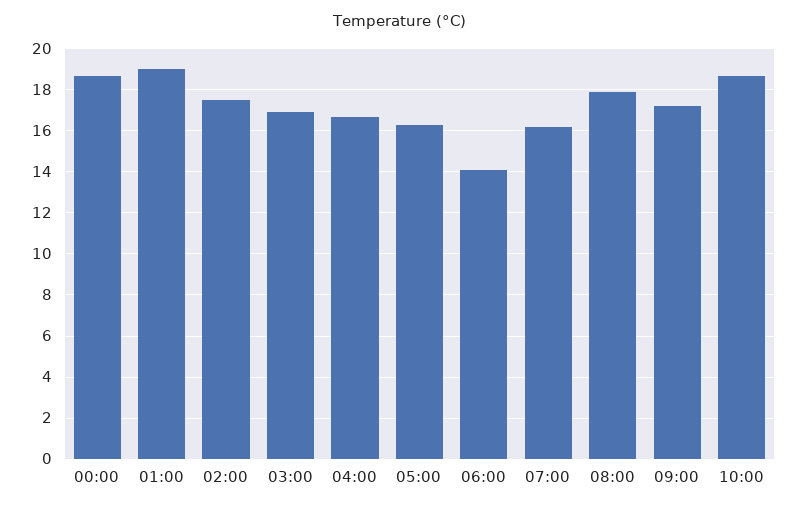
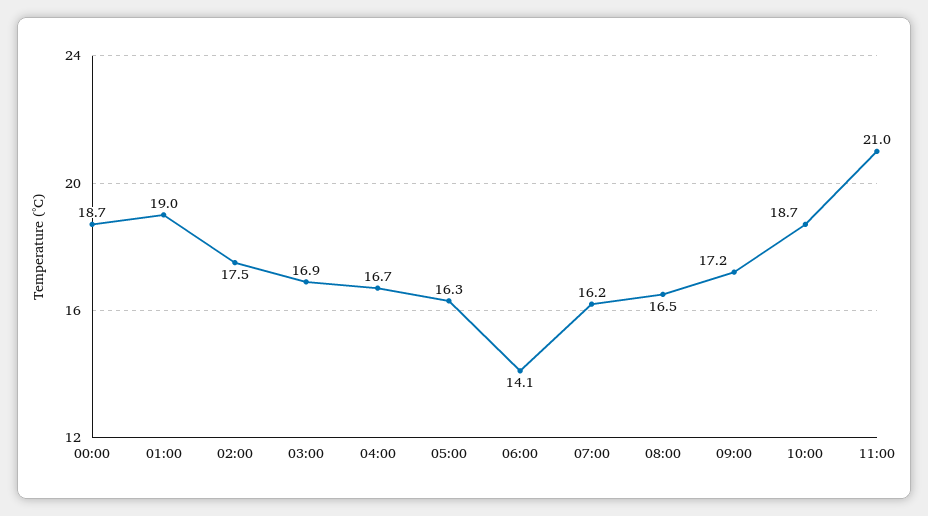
08:00: 18 -> 16.5
11:00: none -> 21

